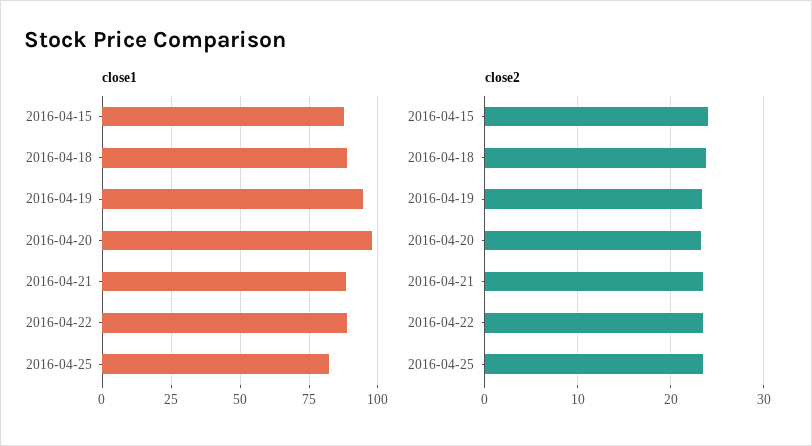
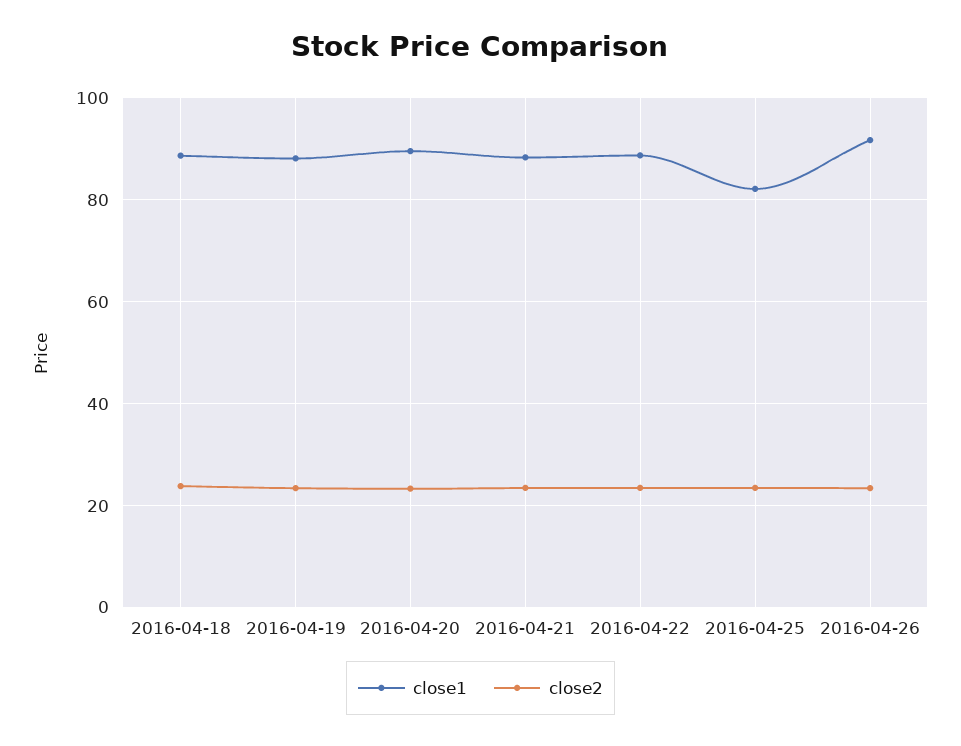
close1, 2016-04-15: 87.5 -> none
close1, 2016-04-19: 95 -> 88
close1, 2016-04-20: 97.5 -> 90
close2, 2016-04-15: 24 -> none
close1, 2016-04-26: none -> 92
close2, 2016-04-26: none -> 24

